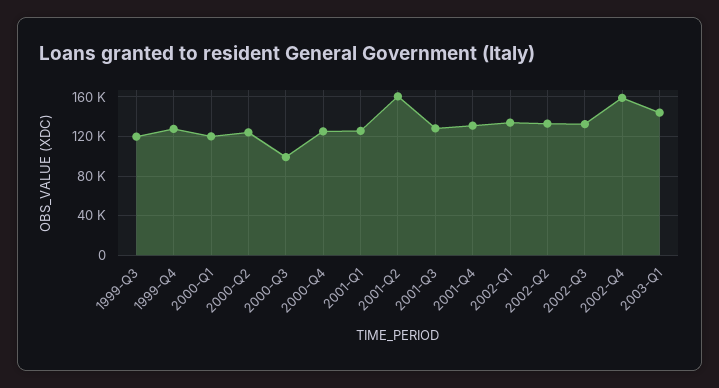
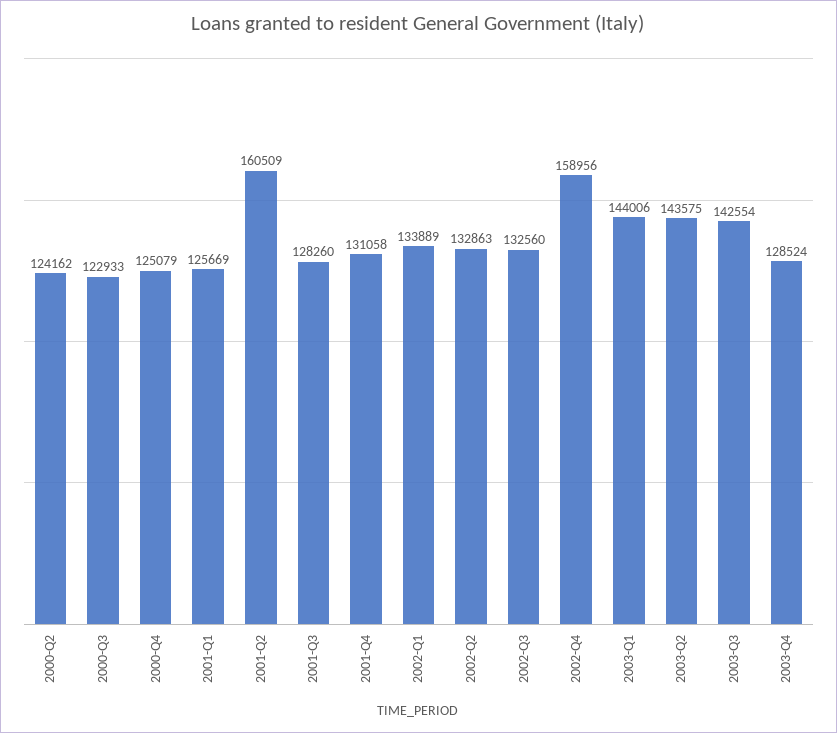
1999-Q3: 120000 -> none
1999-Q4: 130000 -> none
2000-Q1: 120000 -> none
2000-Q3: 100000 -> 122933
2003-Q2: none -> 143575
2003-Q3: none -> 142554
2003-Q4: none -> 128524

